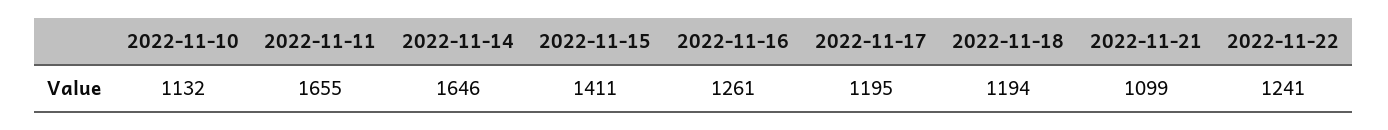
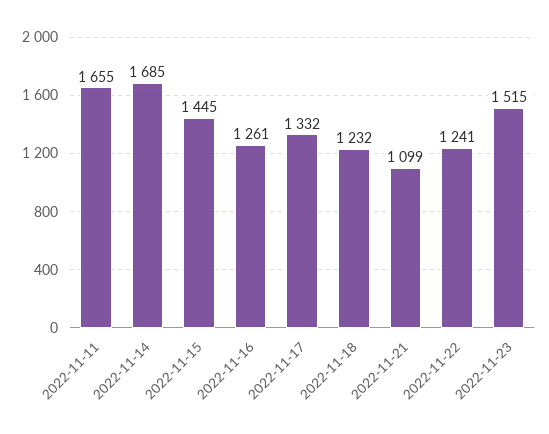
2022-11-10: 1132 -> none
2022-11-14: 1646 -> 1685
2022-11-15: 1411 -> 1445
2022-11-17: 1195 -> 1332
2022-11-18: 1194 -> 1232
2022-11-23: none -> 1515

